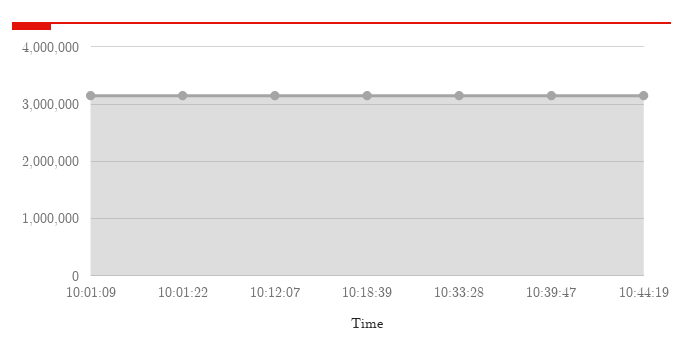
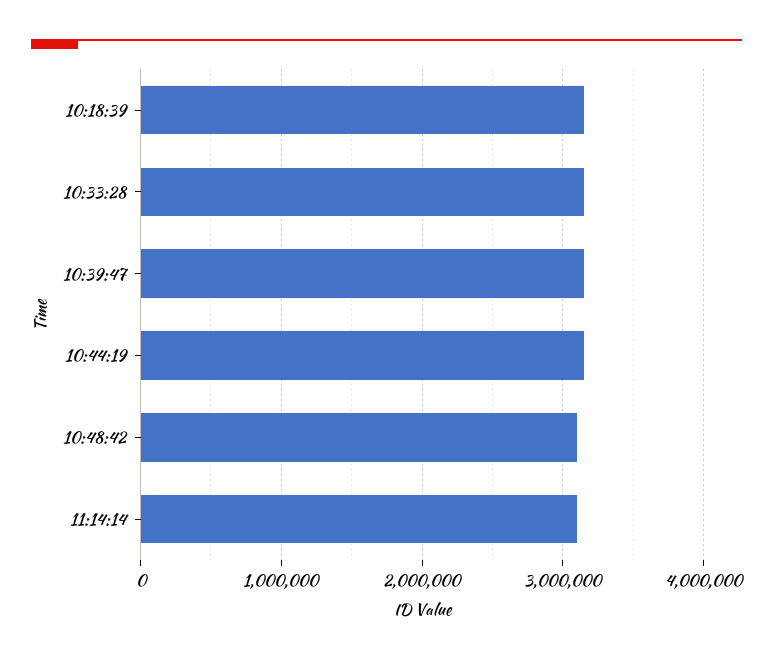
10:01:09: 3200000 -> none
10:01:22: 3200000 -> none
10:12:07: 3200000 -> none
10:48:42: none -> 3100000
11:14:14: none -> 3100000

